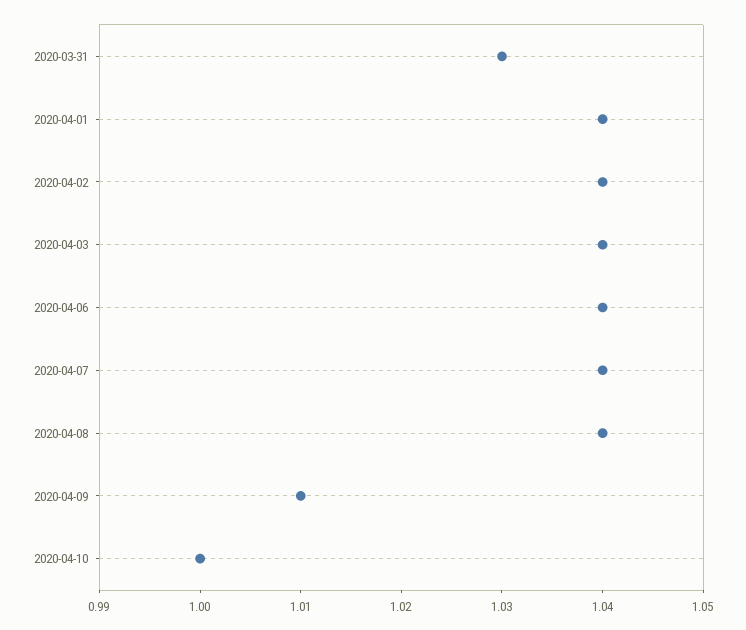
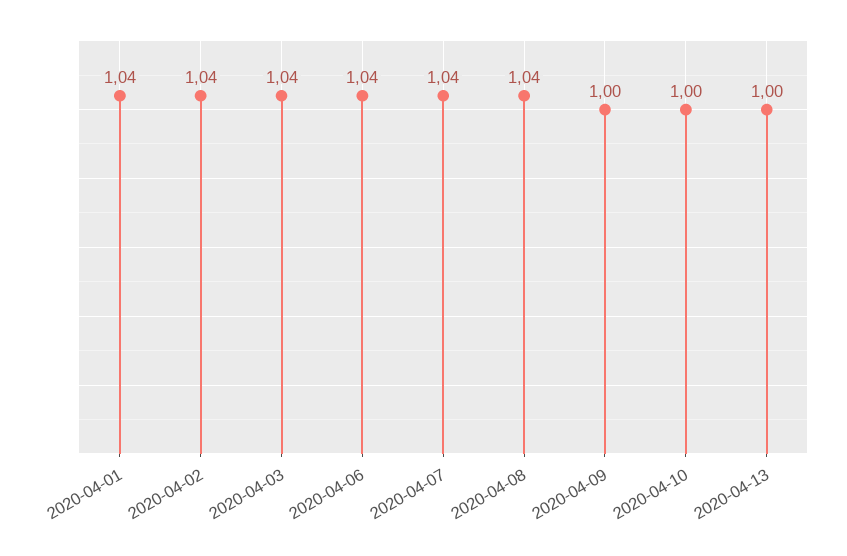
2020-03-31: 1.03 -> none
2020-04-09: 1.01 -> 1
2020-04-13: none -> 1

